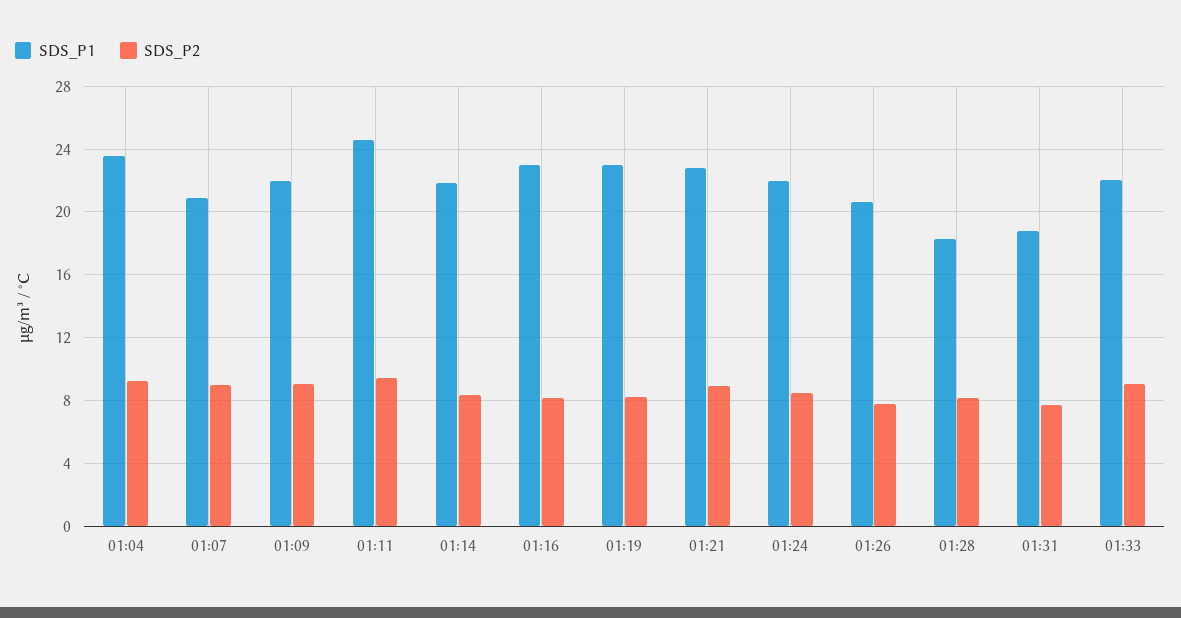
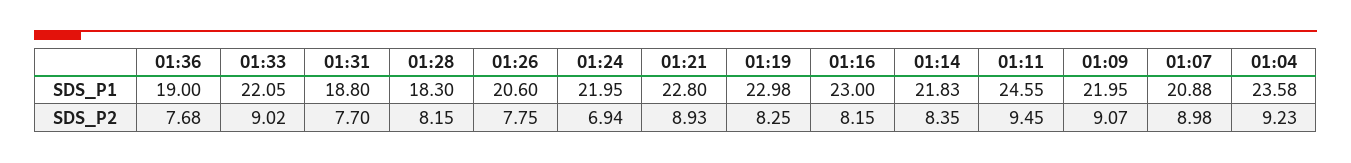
SDS_P2, 01:24: 8.5 -> 6.94
SDS_P1, 01:36: none -> 19
SDS_P2, 01:36: none -> 7.68

